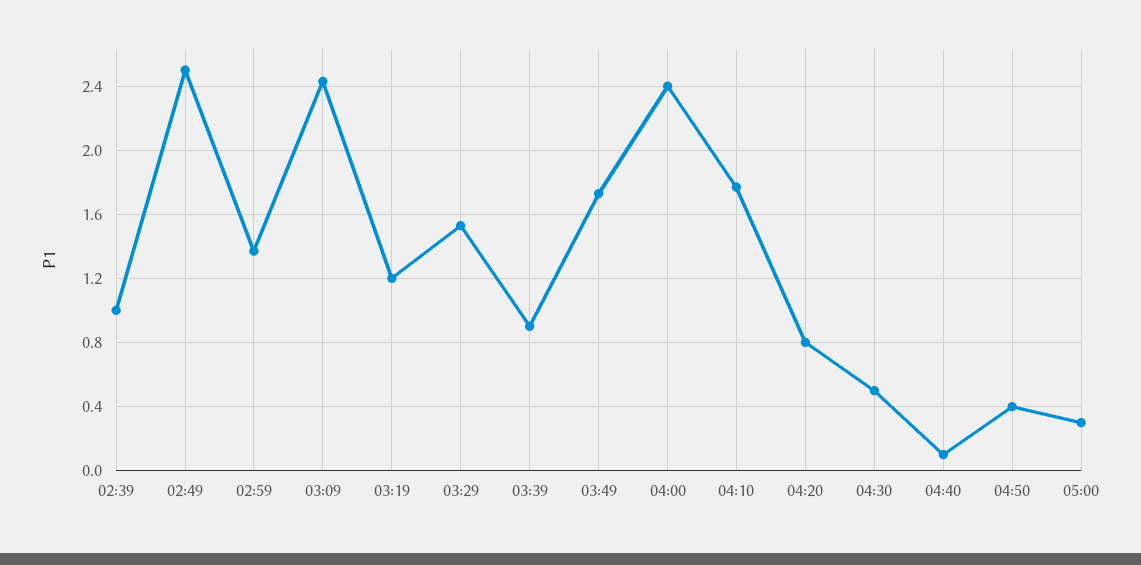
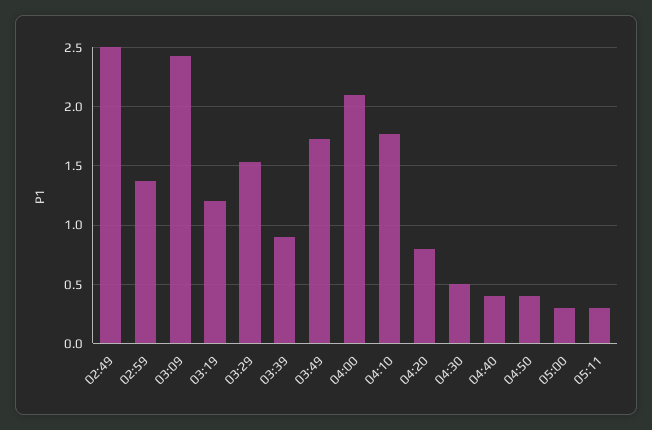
02:39: 1 -> none
04:00: 2.4 -> 2.1
04:40: 0.1 -> 0.4
05:11: none -> 0.3

